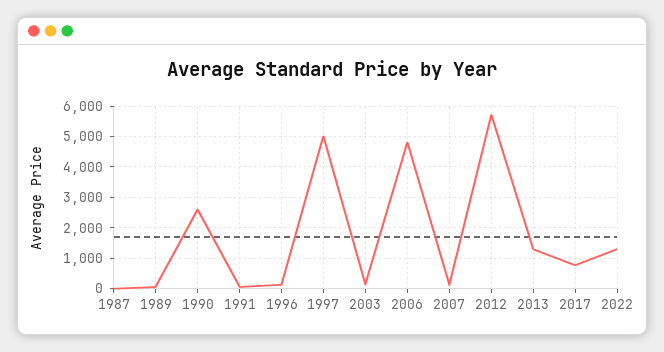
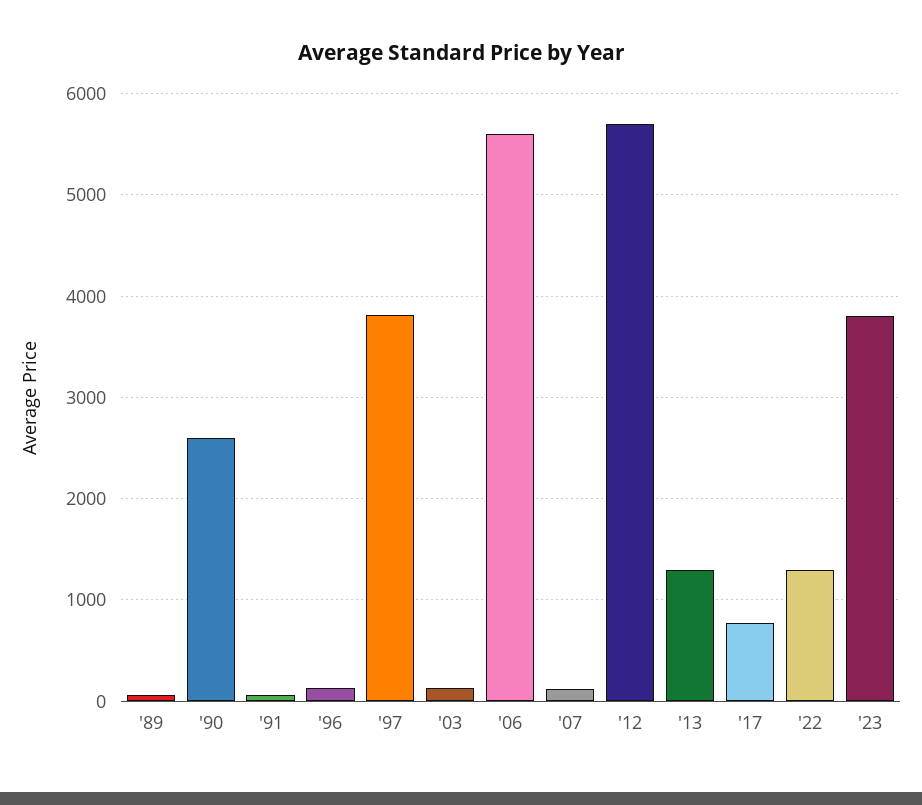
1987: 0 -> none
1997: 5000 -> 3800
2006: 4800 -> 5600
'23: none -> 3800

